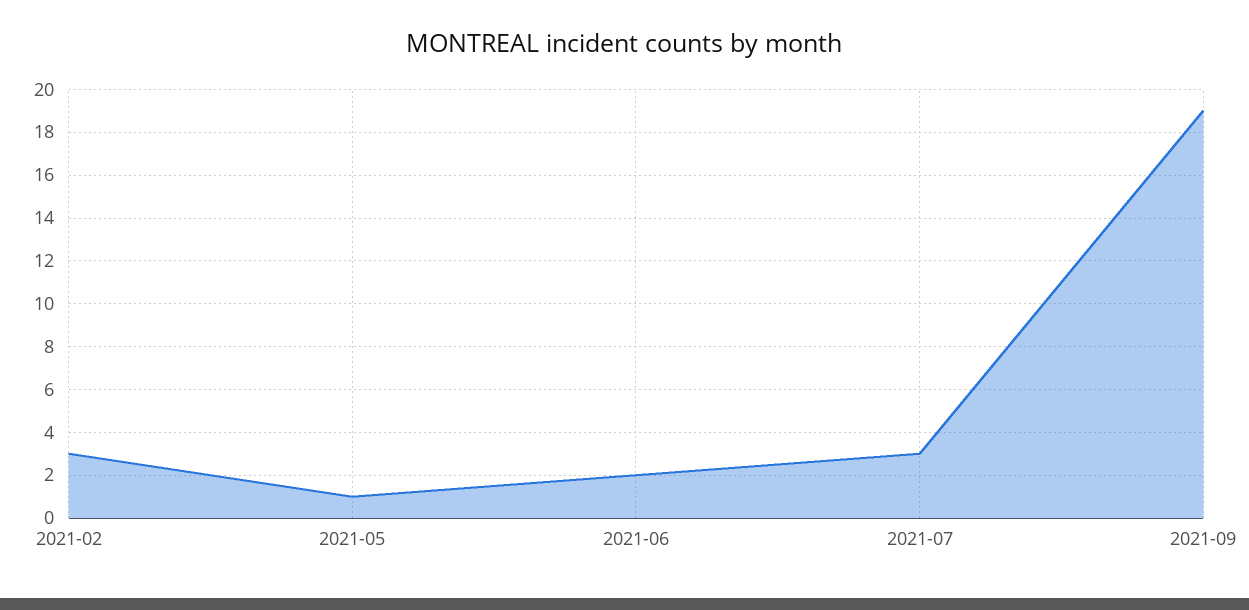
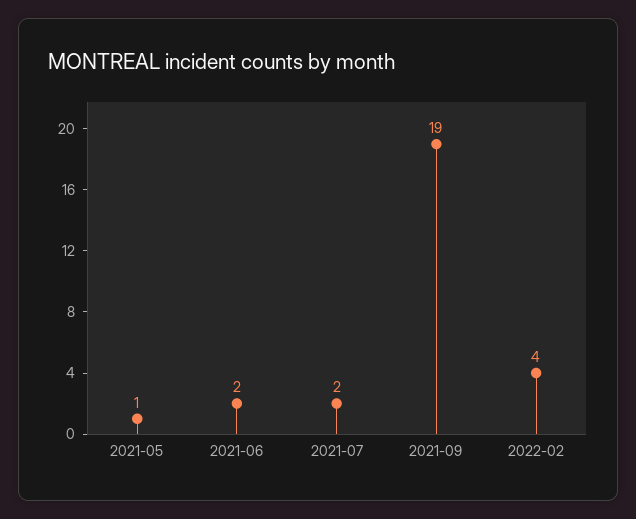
2021-02: 3 -> none
2021-07: 3 -> 2
2022-02: none -> 4

